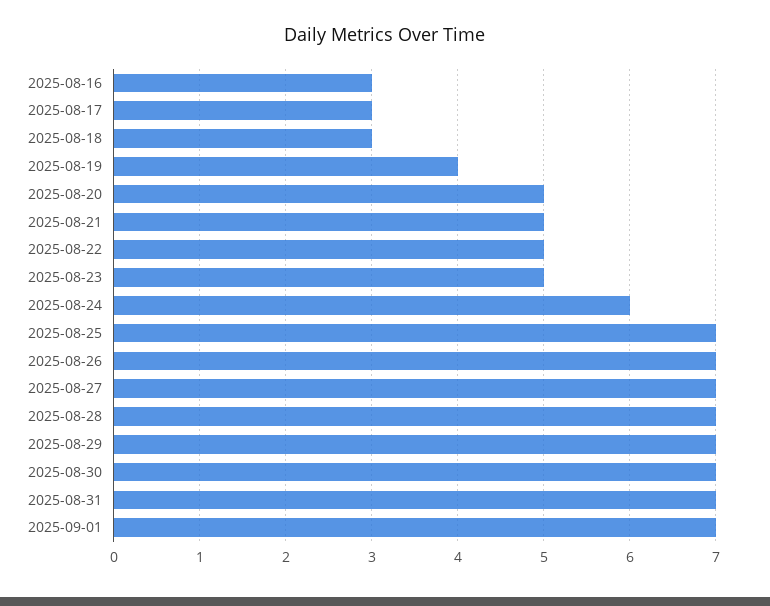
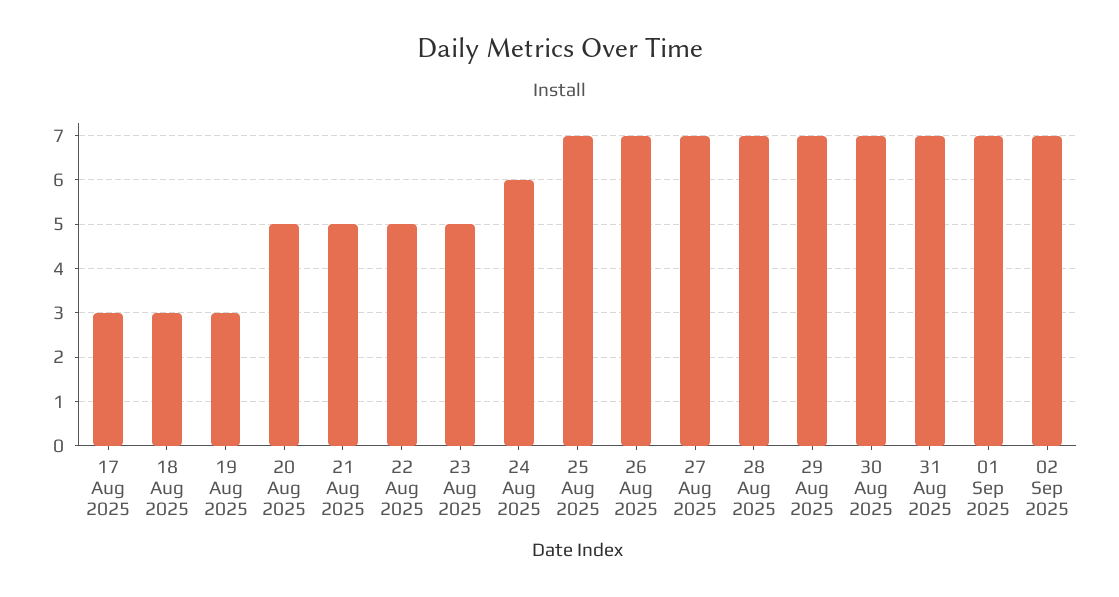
2025-08-16: 3 -> none
2025-08-19: 4 -> 3
02 Sep 2025: none -> 7

